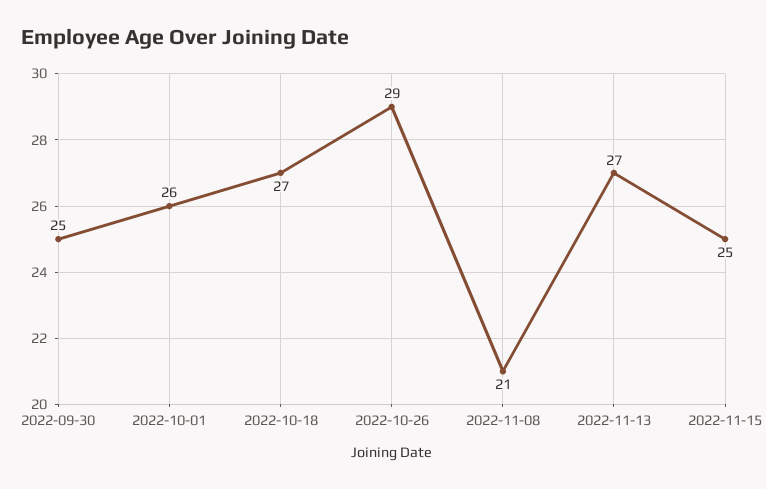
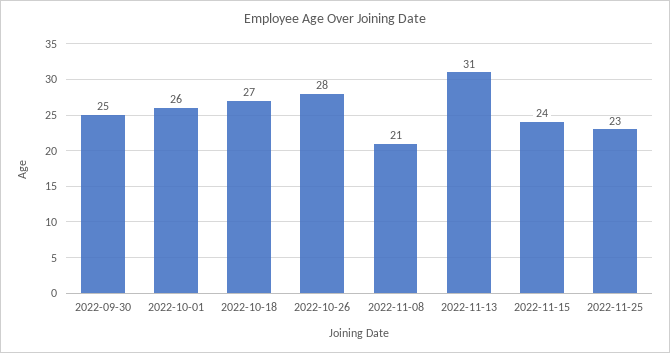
2022-10-26: 29 -> 28
2022-11-13: 27 -> 31
2022-11-15: 25 -> 24
2022-11-25: none -> 23

